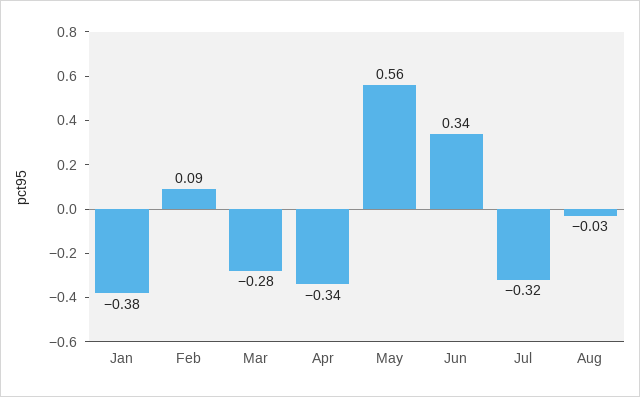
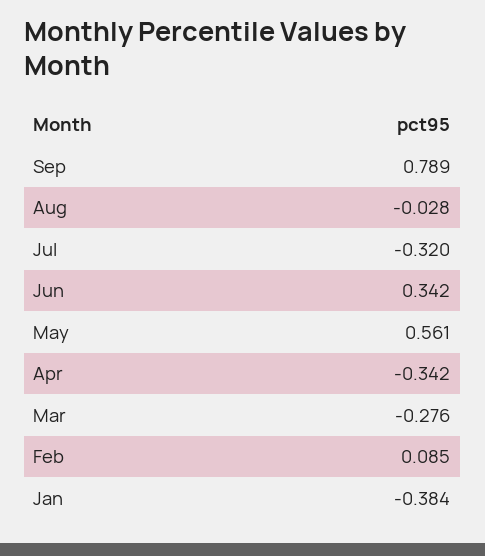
Sep: none -> 0.789

